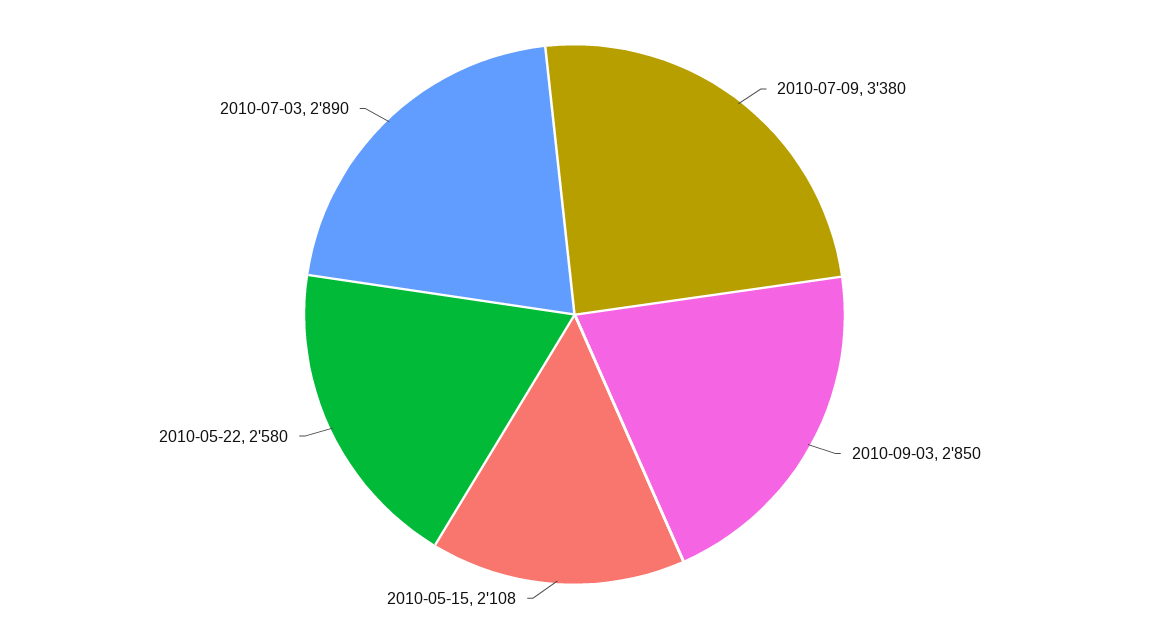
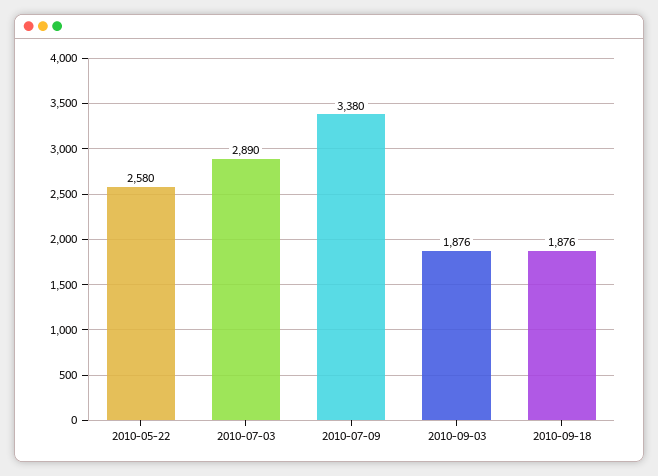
2010-09-03: 2850 -> 1876
2010-05-15: 2108 -> none
2010-09-18: none -> 1876

